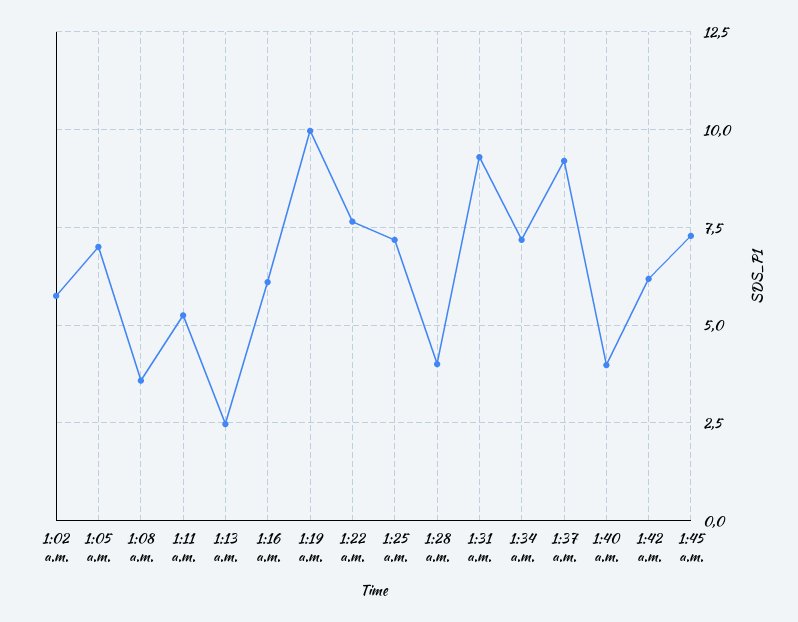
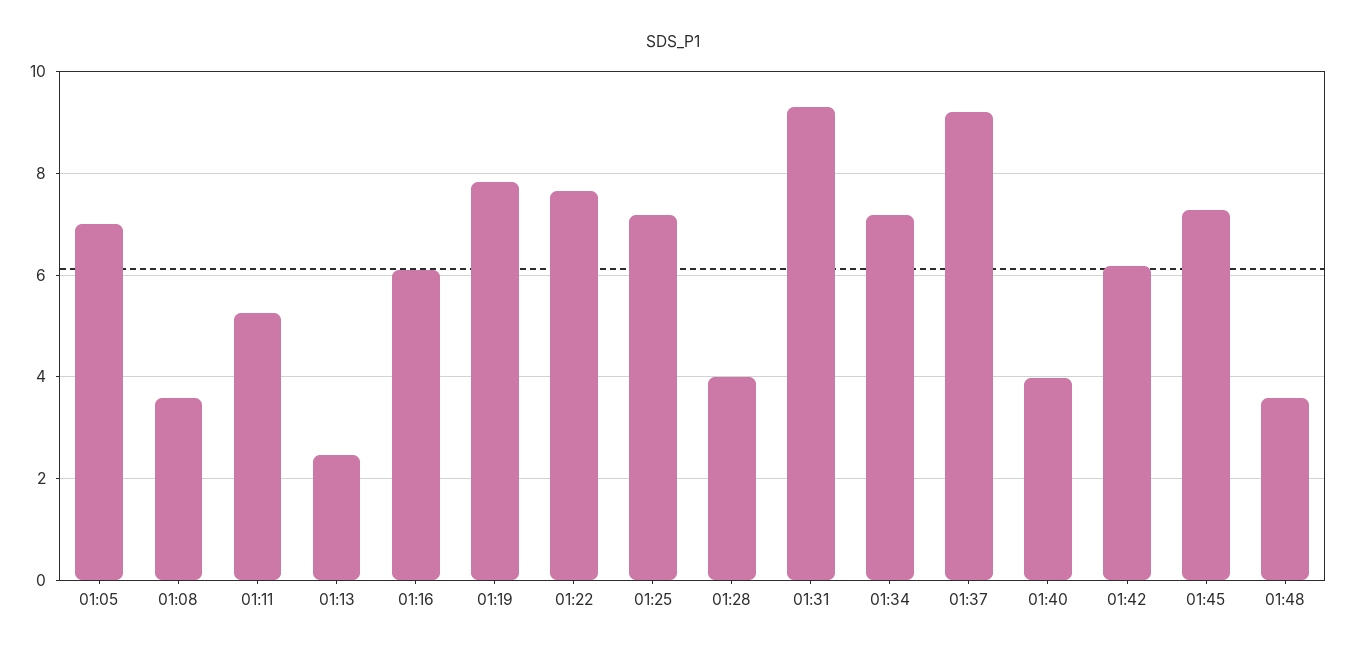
1:02 a.m.: 5.75 -> none
1:19 a.m.: 10 -> 7.8
01:48: none -> 3.6

